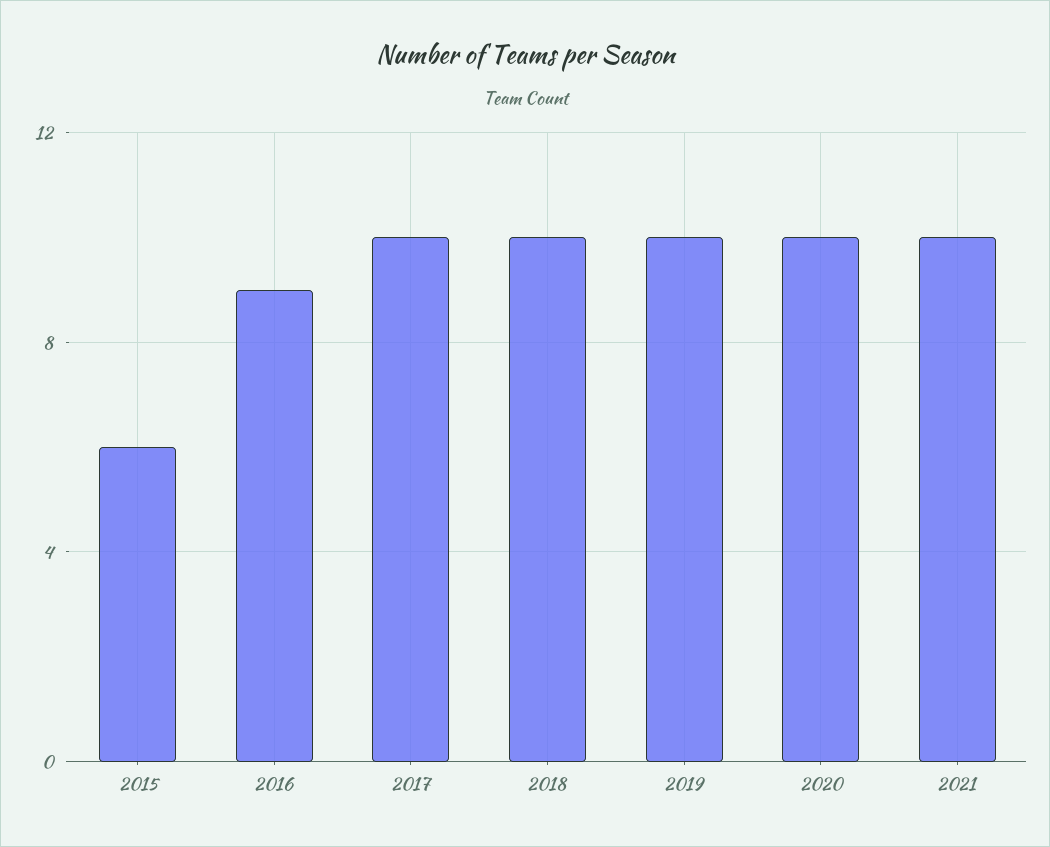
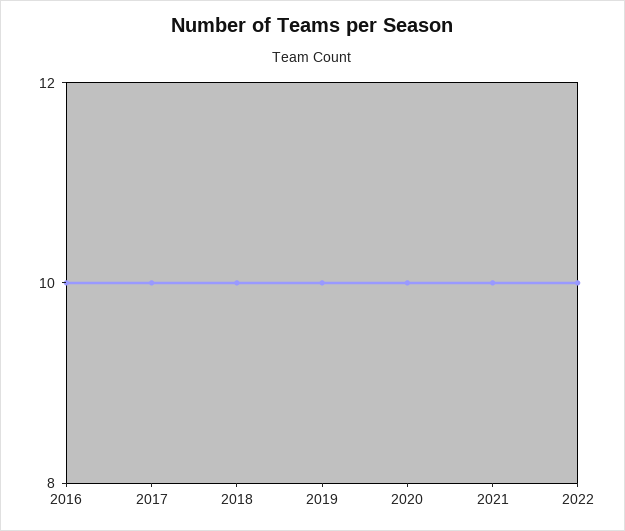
2015: 6 -> none
2016: 9 -> 10
2022: none -> 10

